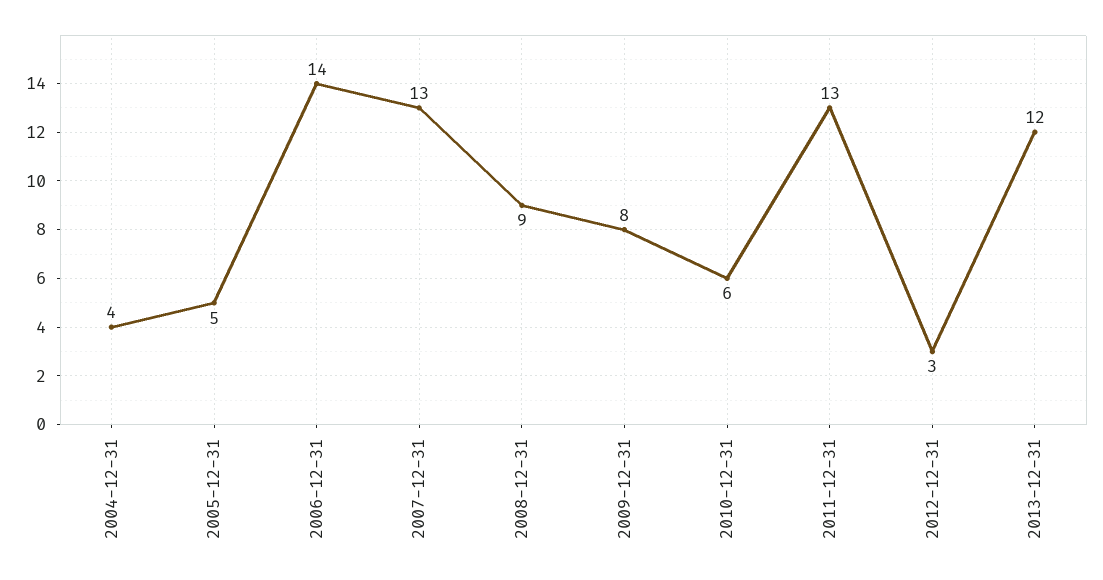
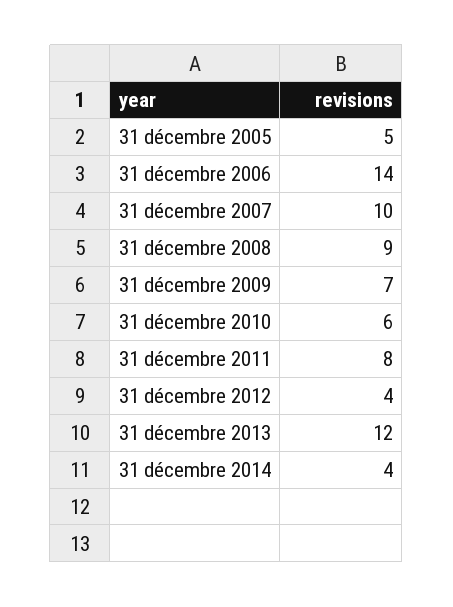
2004-12-31: 4 -> none
2007-12-31: 13 -> 10
2009-12-31: 8 -> 7
2011-12-31: 13 -> 8
2012-12-31: 3 -> 4
31 décembre 2014: none -> 4

